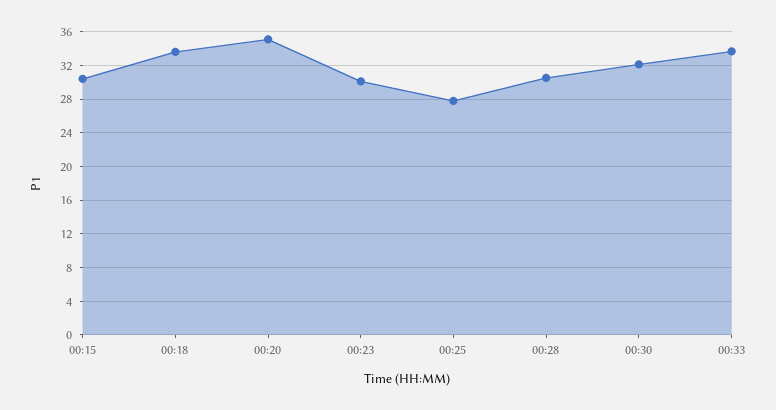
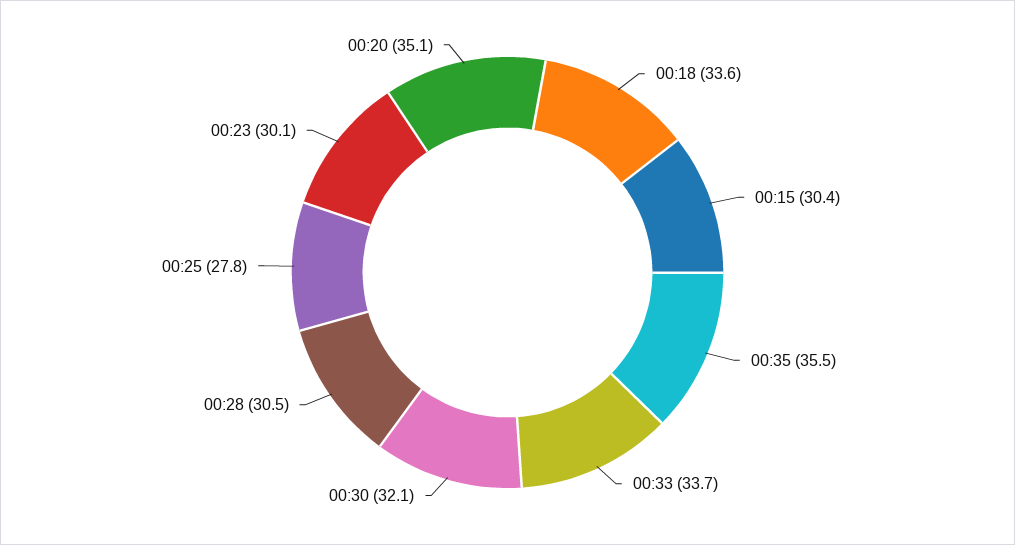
00:35: none -> 35.5

